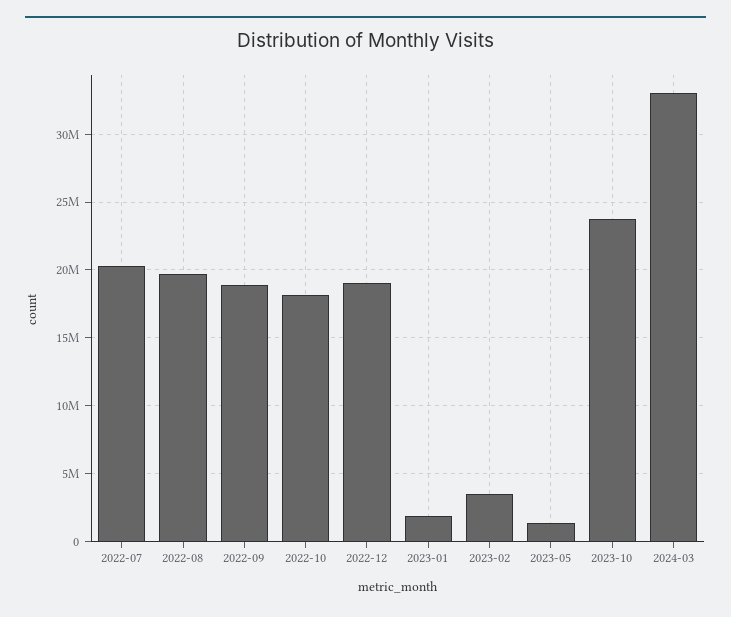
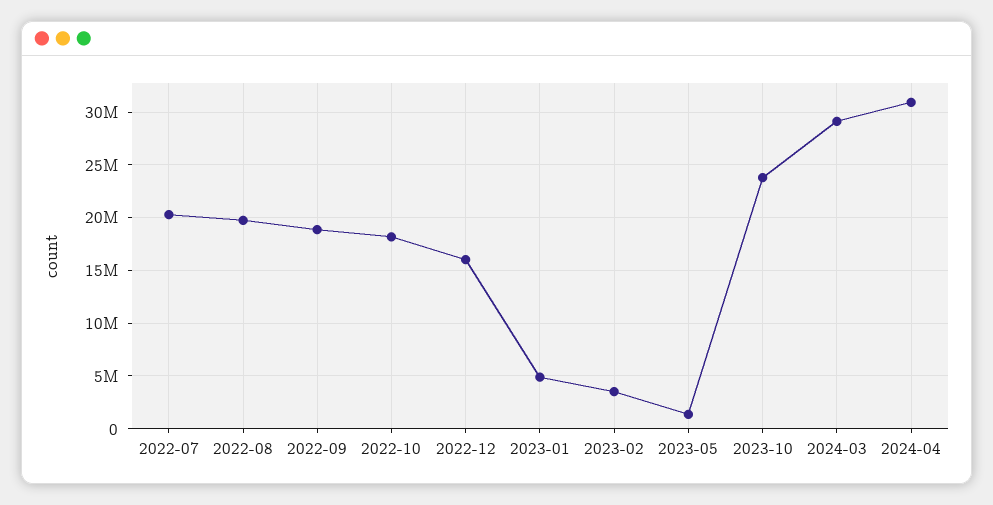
2022-12: 19000000 -> 16000000
2023-01: 2000000 -> 5000000
2024-03: 33000000 -> 29000000
2024-04: none -> 31000000

